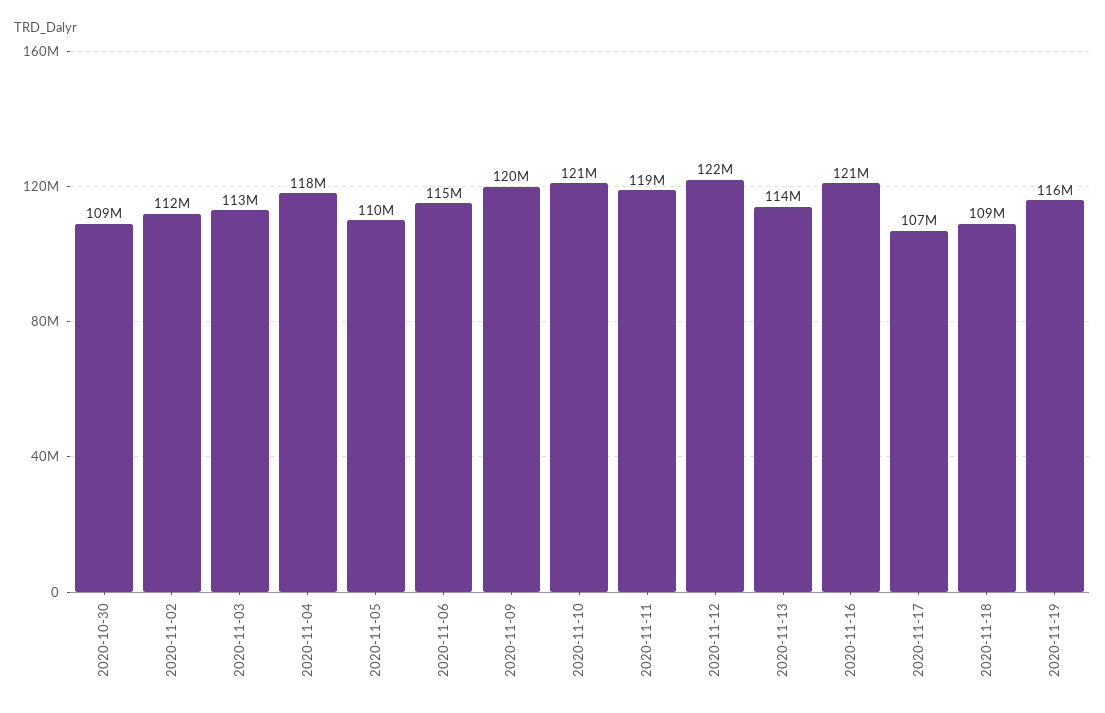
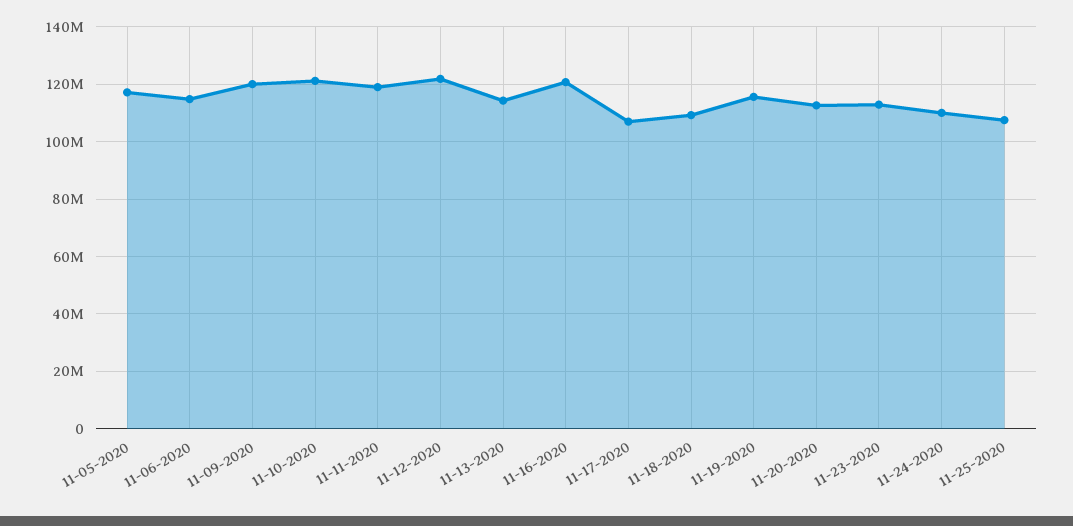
2020-10-30: 109000000 -> none
2020-11-02: 112000000 -> none
2020-11-03: 113000000 -> none
2020-11-04: 118000000 -> none
2020-11-05: 110000000 -> 117500000
11-20-2020: none -> 112500000
11-23-2020: none -> 112500000
11-24-2020: none -> 110000000
11-25-2020: none -> 107500000

